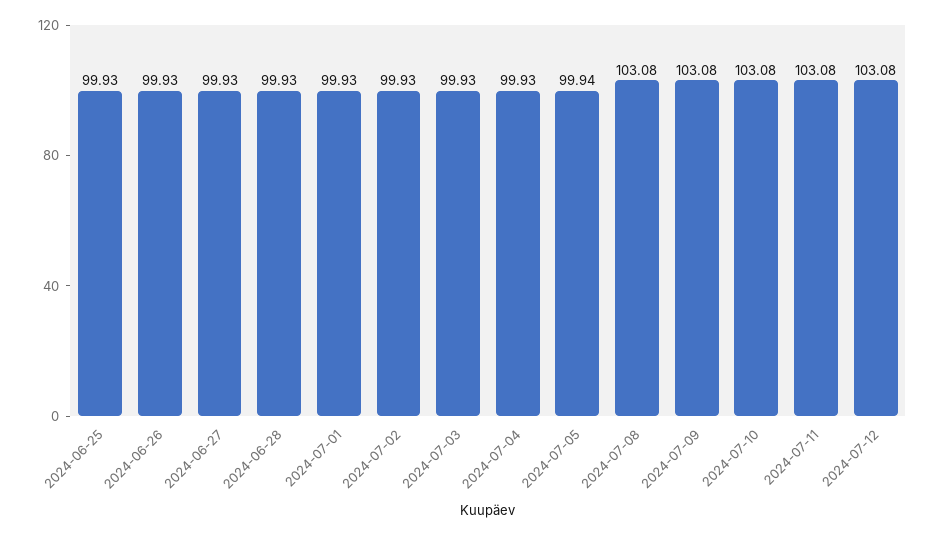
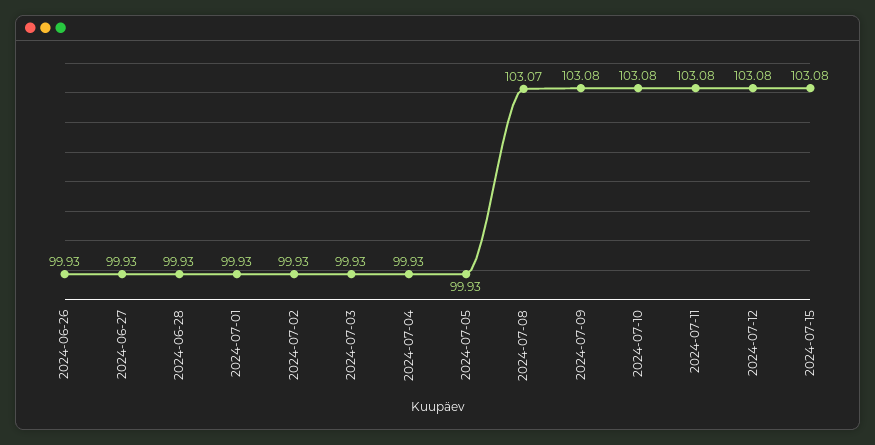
2024-06-25: 99.93 -> none
2024-07-05: 99.94 -> 99.93
2024-07-08: 103.08 -> 103.07
2024-07-15: none -> 103.08

